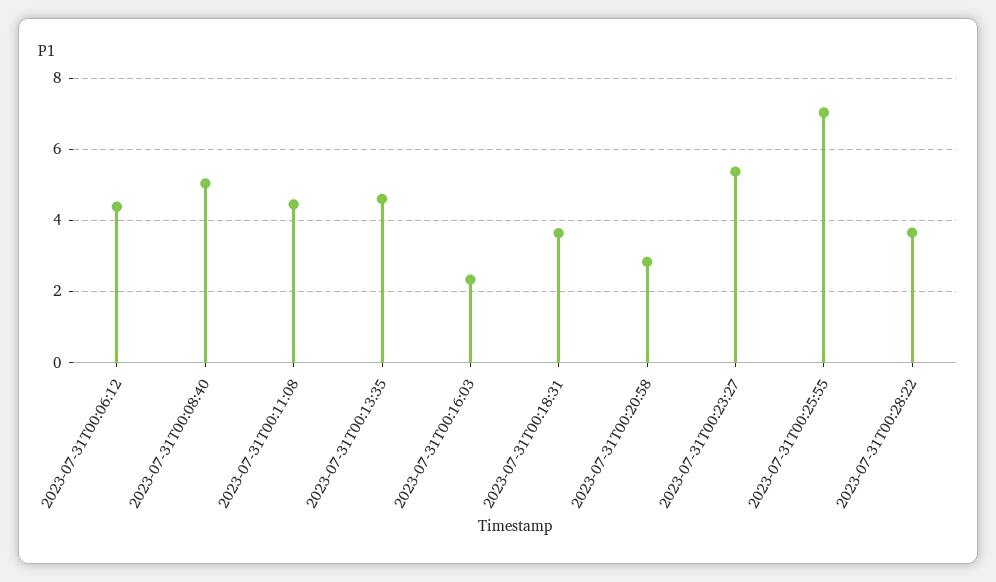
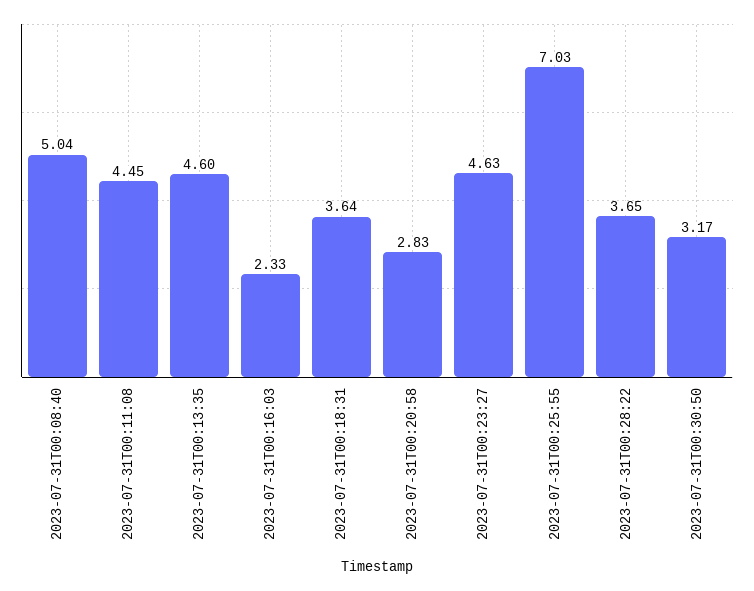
2023-07-31T00:06:12: 4.4 -> none
2023-07-31T00:23:27: 5.4 -> 4.63
2023-07-31T00:30:50: none -> 3.17

